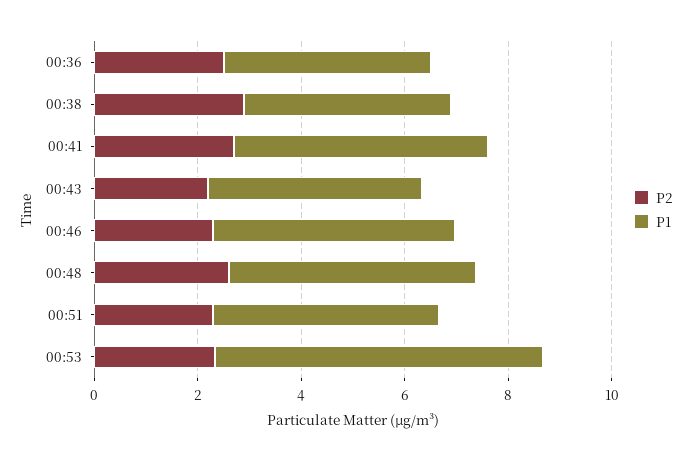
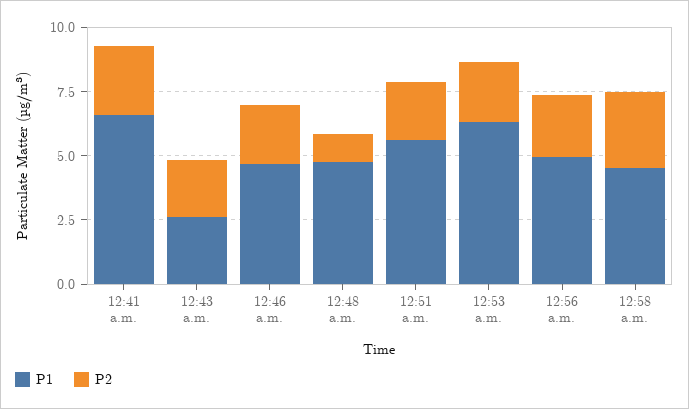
P2, 00:36: 2.5 -> none
P1, 00:36: 4 -> none
P2, 00:38: 3 -> none
P1, 00:38: 4 -> none
P1, 00:41: 5 -> 6.5
P1, 00:43: 4 -> 2.5
P2, 00:48: 2.5 -> 1
P1, 00:51: 4.5 -> 5.5
P1, 12:56 a.m.: none -> 5
P2, 12:56 a.m.: none -> 2.5
P1, 12:58 a.m.: none -> 4.5
P2, 12:58 a.m.: none -> 3

